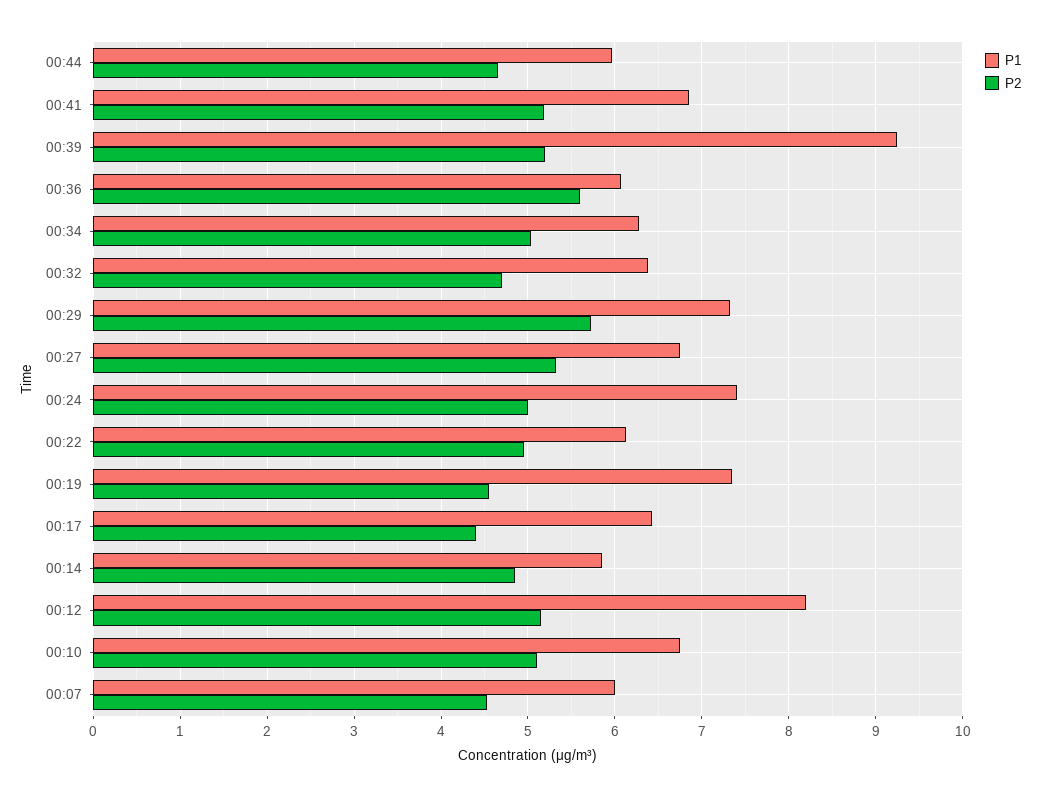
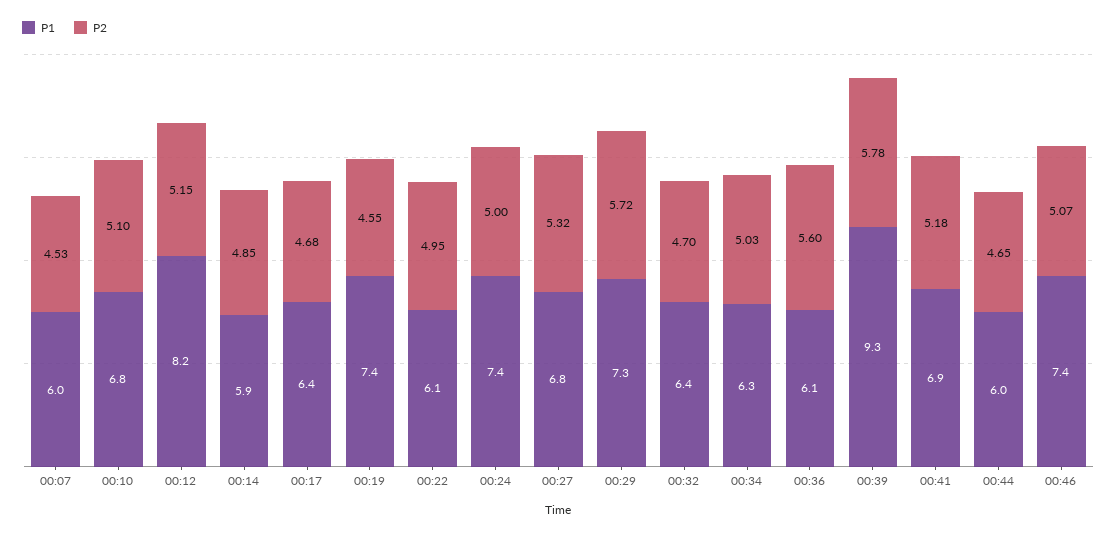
P2, 00:39: 5.2 -> 5.78
P2, 00:17: 4.4 -> 4.68
P1, 00:46: none -> 7.4
P2, 00:46: none -> 5.07

